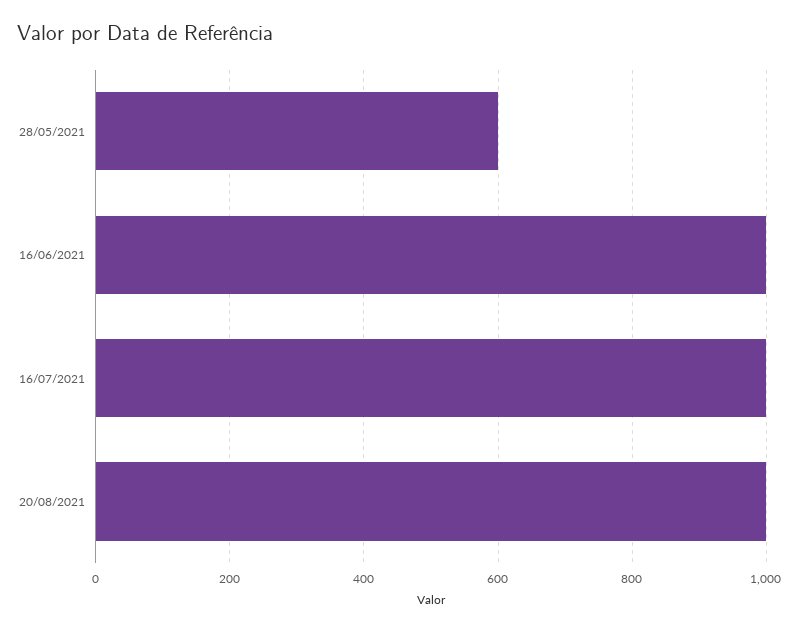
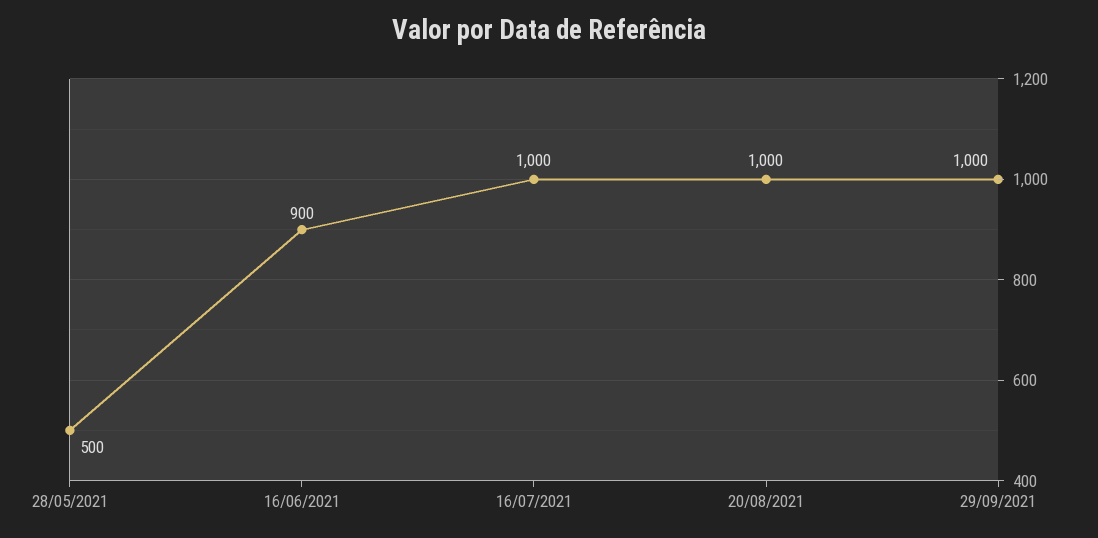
28/05/2021: 600 -> 500
16/06/2021: 1000 -> 900
29/09/2021: none -> 1000

